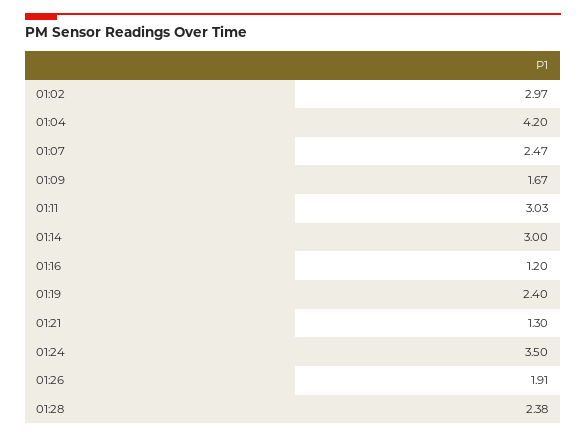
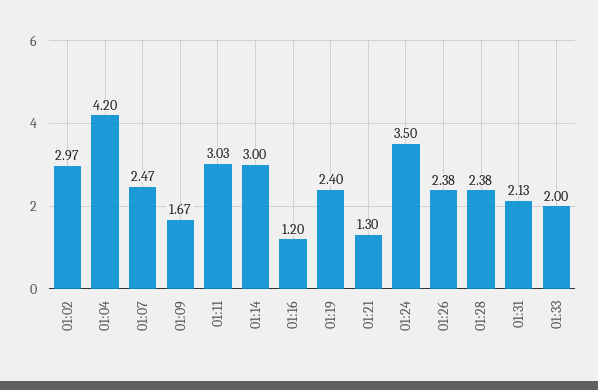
01:26: 1.91 -> 2.38
01:31: none -> 2.13
01:33: none -> 2

